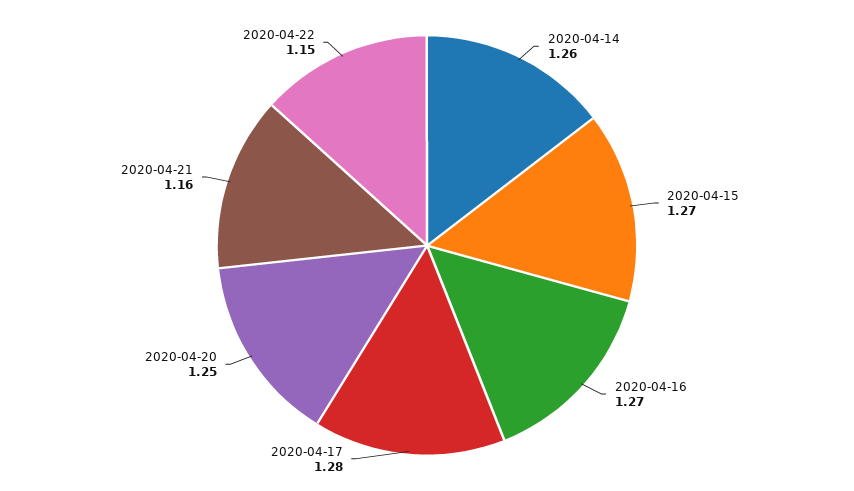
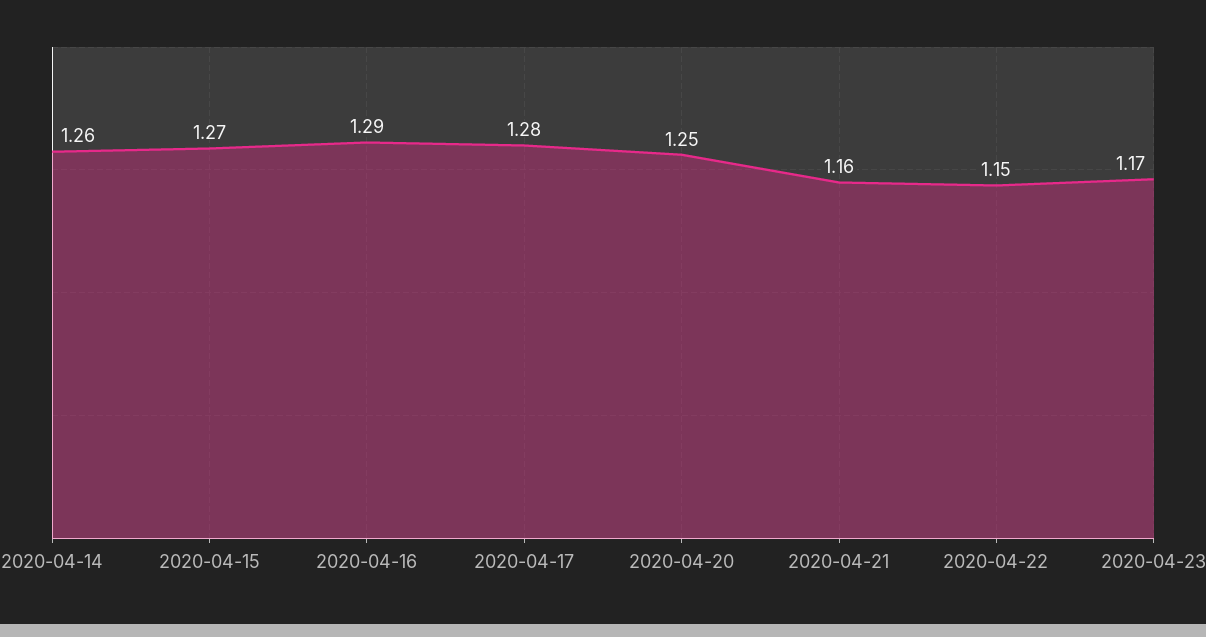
2020-04-16: 1.27 -> 1.29
2020-04-23: none -> 1.17

